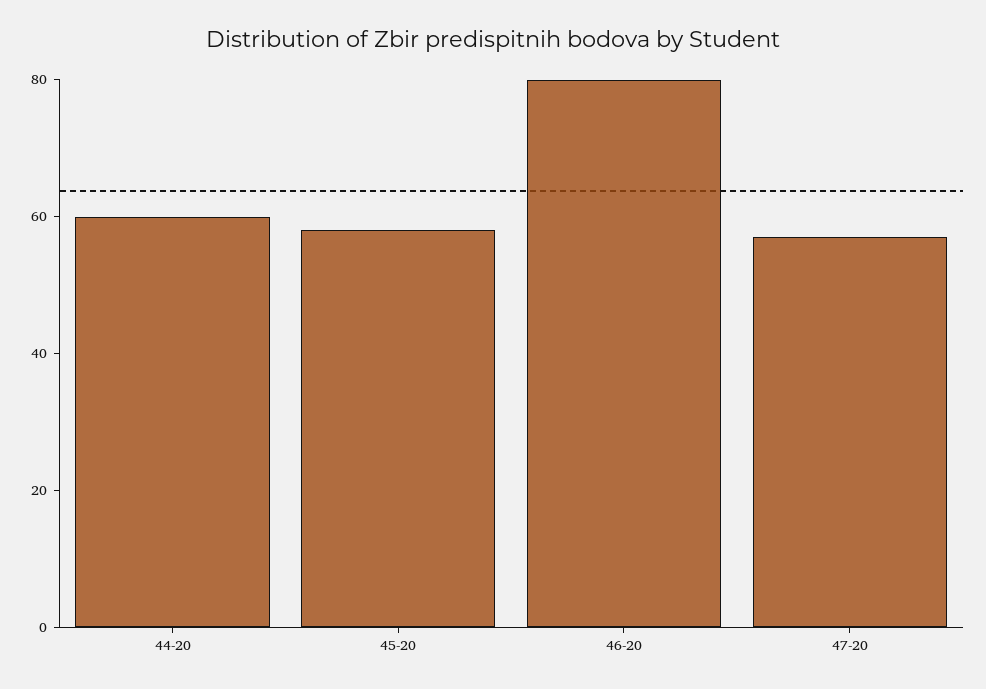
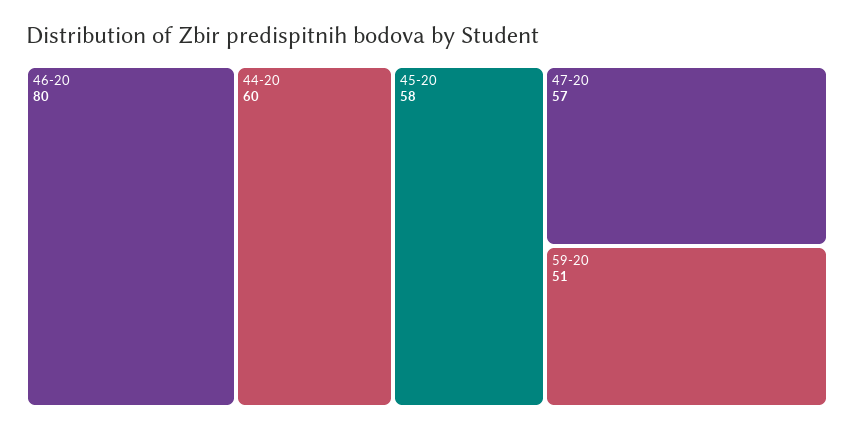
59-20: none -> 51

